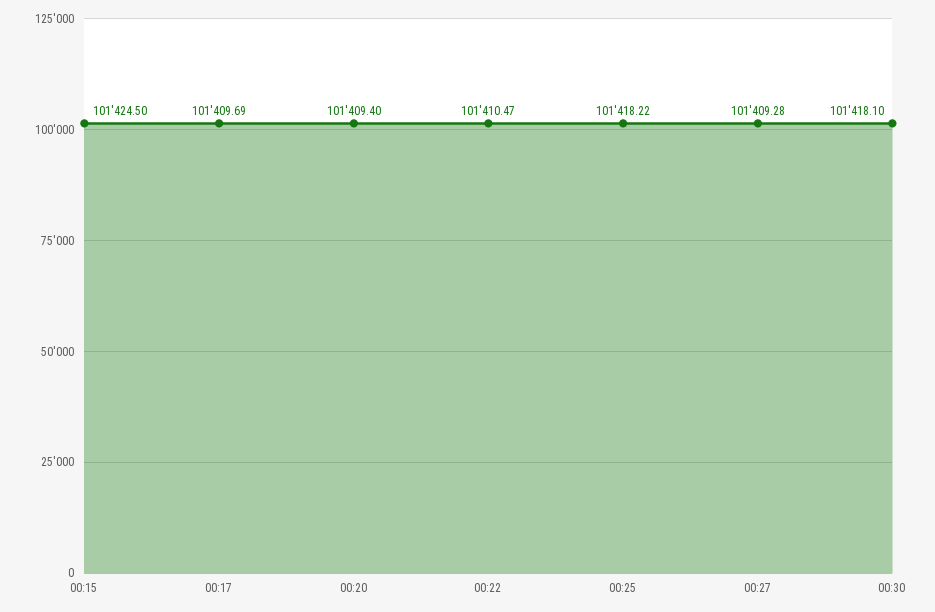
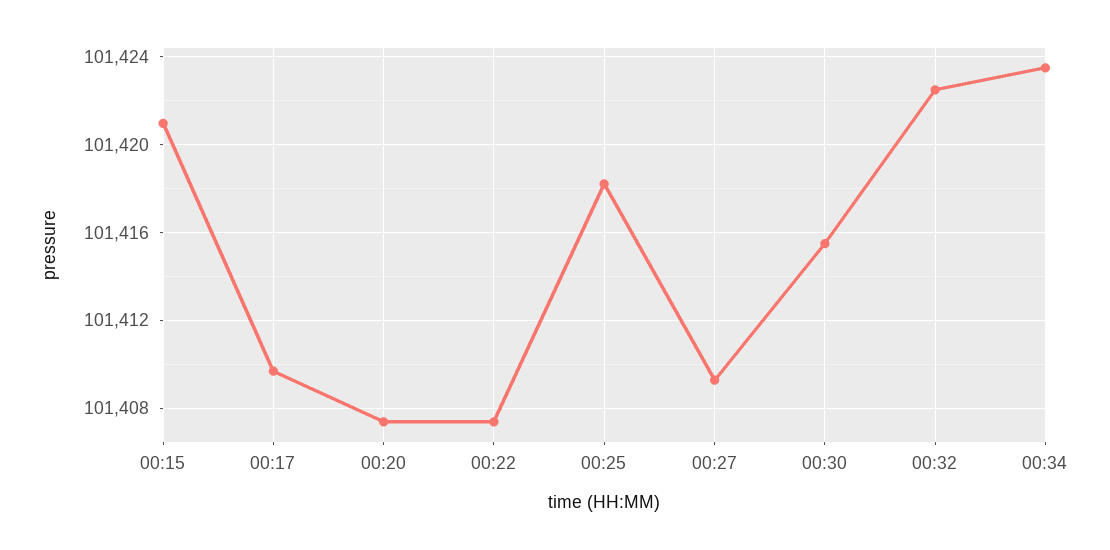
00:15: 101424.5 -> 101421
00:20: 101409.4 -> 101407.5
00:22: 101410.47 -> 101407.5
00:30: 101418.1 -> 101415.5
00:32: none -> 101422.5
00:34: none -> 101423.5

